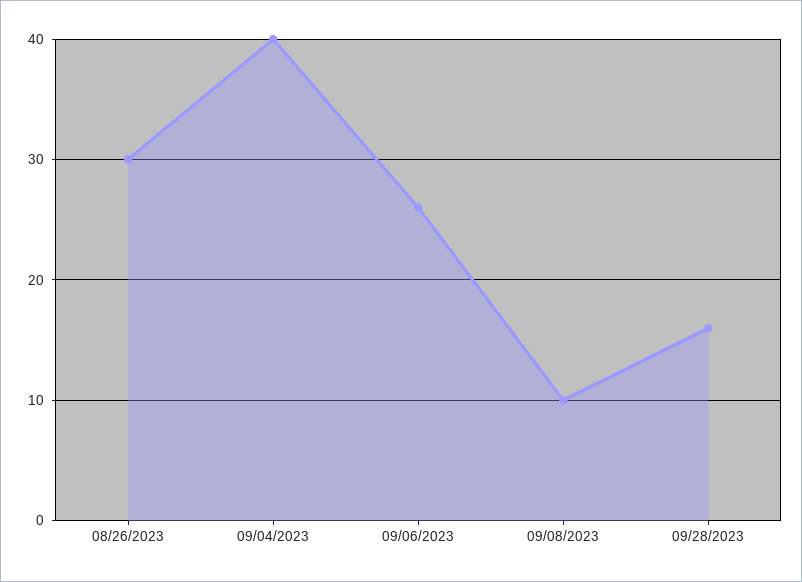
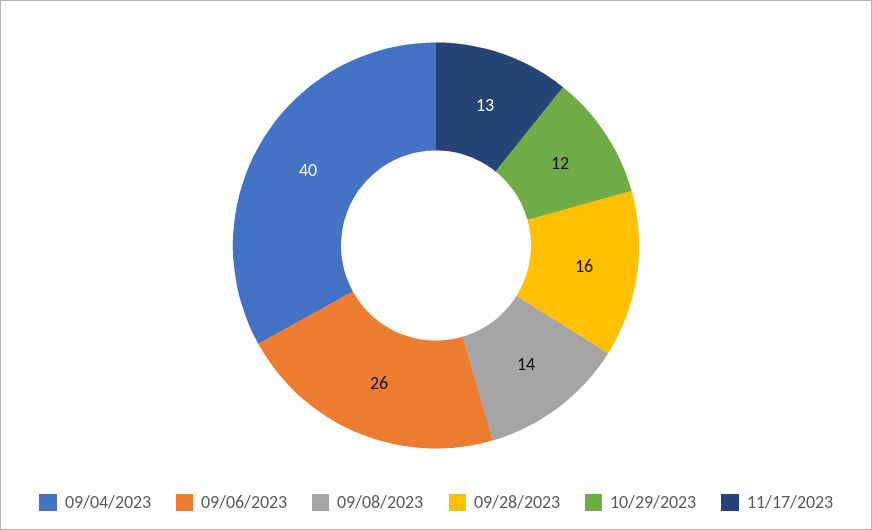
08/26/2023: 30 -> none
09/08/2023: 10 -> 14
10/29/2023: none -> 12
11/17/2023: none -> 13

